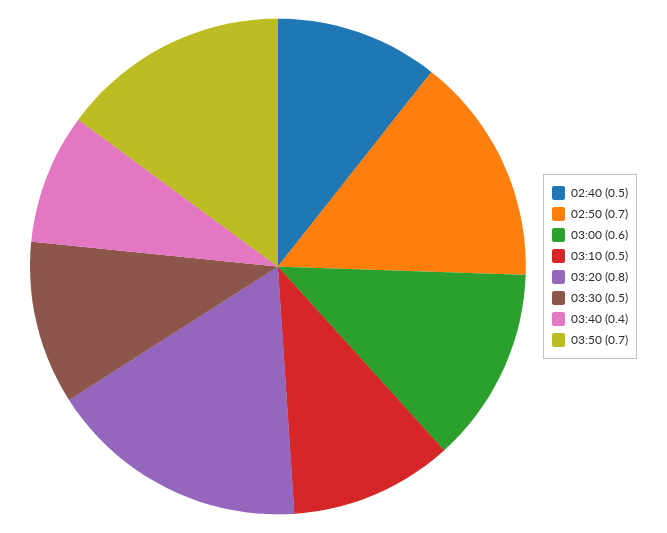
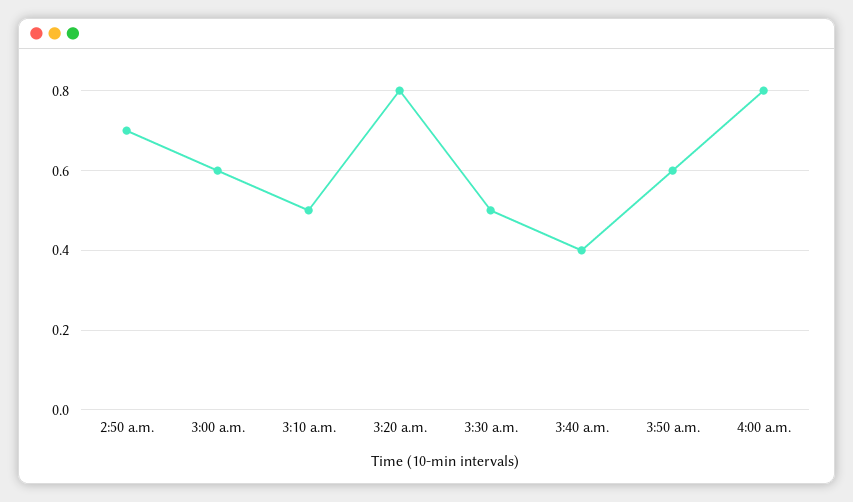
02:40: 0.5 -> none
03:50: 0.7 -> 0.6
4:00 a.m.: none -> 0.8

